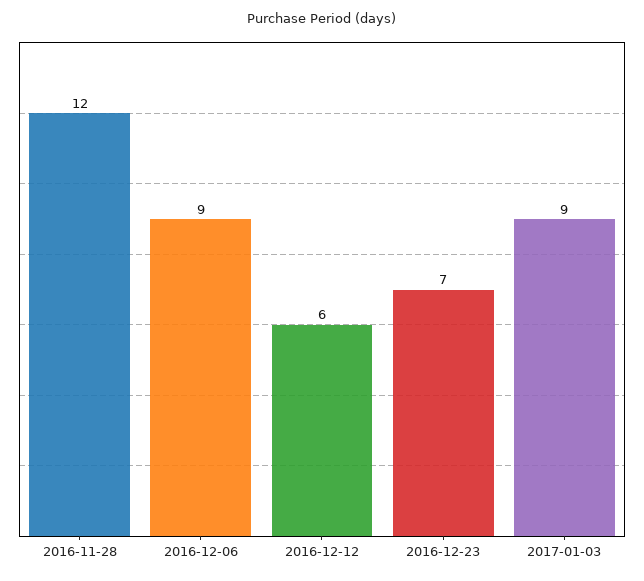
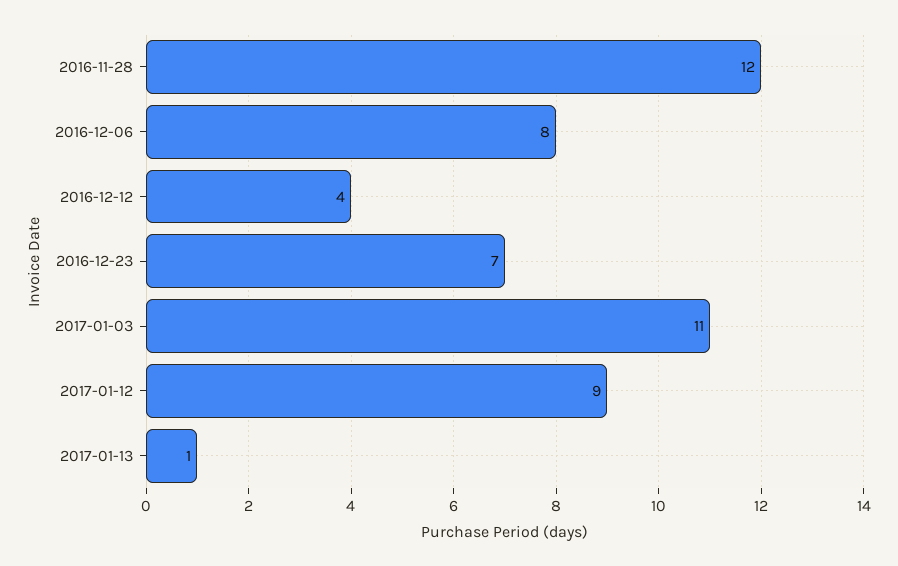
2016-12-06: 9 -> 8
2016-12-12: 6 -> 4
2017-01-03: 9 -> 11
2017-01-12: none -> 9
2017-01-13: none -> 1

